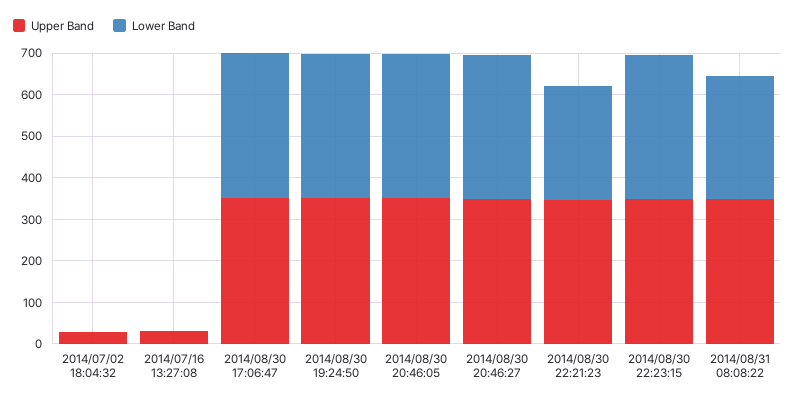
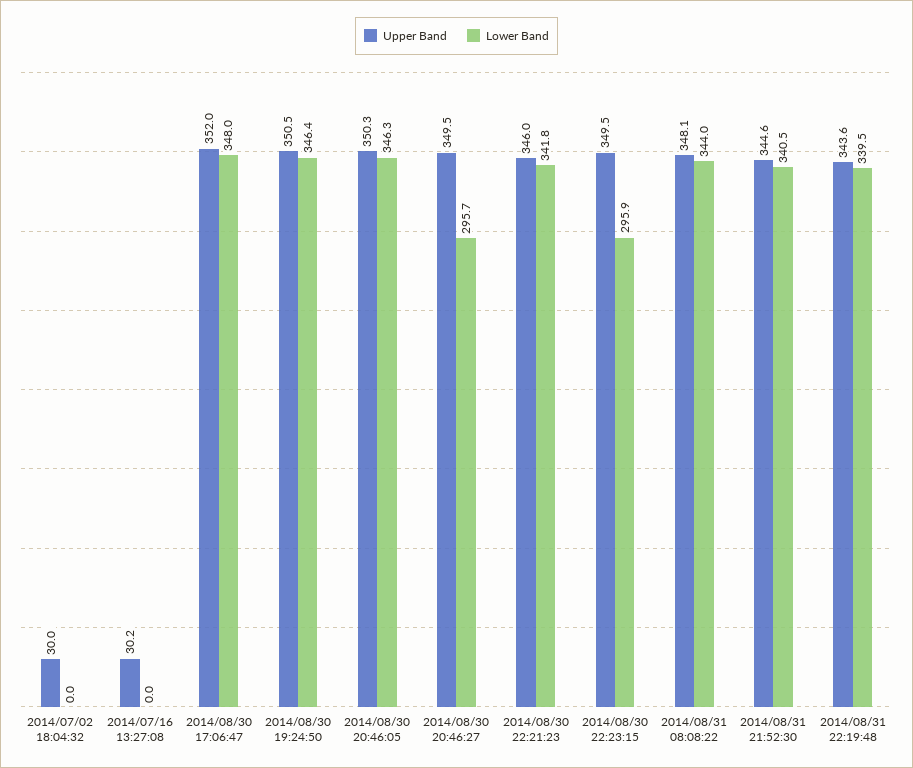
Lower Band, 2014/08/30 20:46:27: 340 -> 295.7
Lower Band, 2014/08/30 22:21:23: 280 -> 341.8
Lower Band, 2014/08/30 22:23:15: 340 -> 295.9
Lower Band, 2014/08/31 08:08:22: 300 -> 344
Upper Band, 2014/08/31 21:52:30: none -> 344.6
Lower Band, 2014/08/31 21:52:30: none -> 340.5
Upper Band, 2014/08/31 22:19:48: none -> 343.6
Lower Band, 2014/08/31 22:19:48: none -> 339.5

